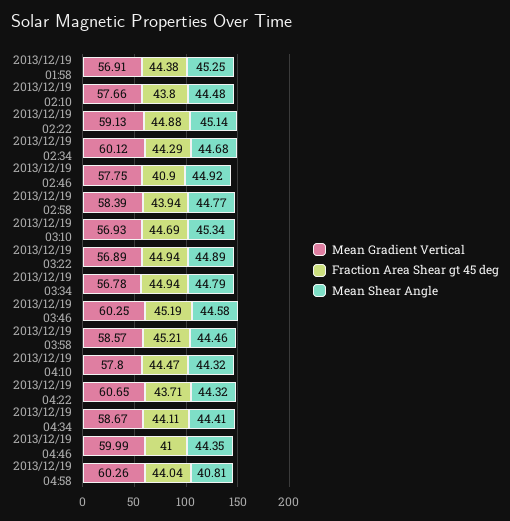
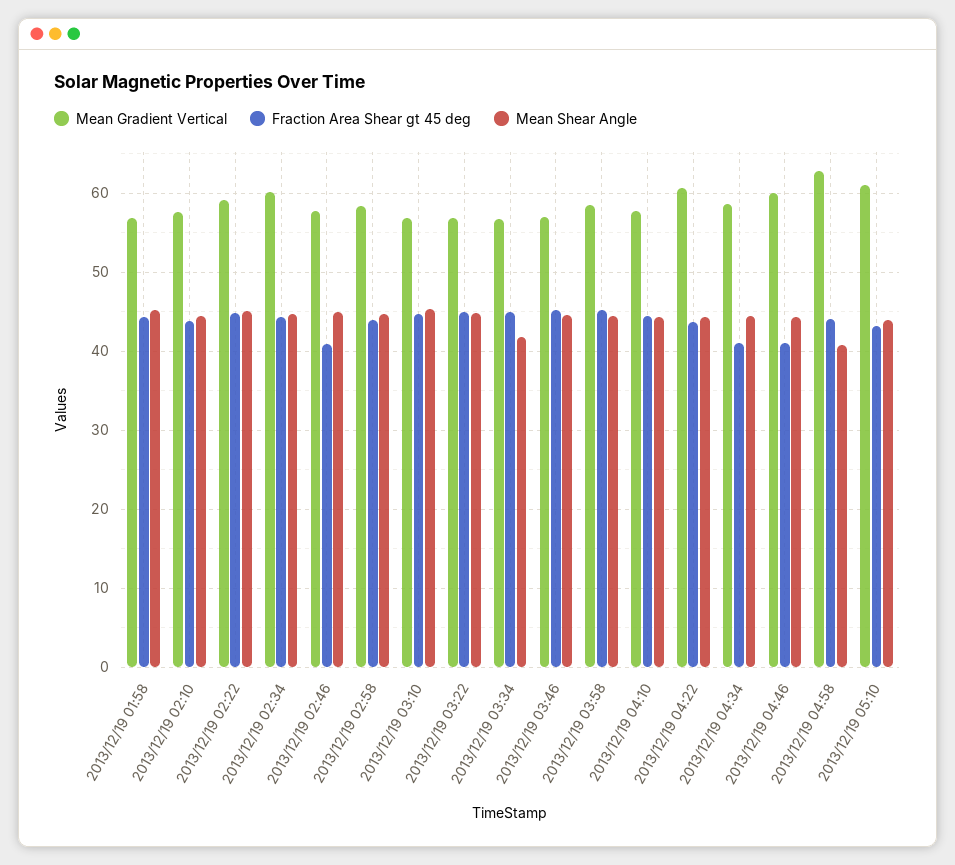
Mean Shear Angle, 2013/12/19 03:34: 44.79 -> 42
Mean Gradient Vertical, 2013/12/19 03:46: 60.25 -> 57
Fraction Area Shear gt 45 deg, 2013/12/19 04:34: 44.11 -> 41
Mean Gradient Vertical, 2013/12/19 04:58: 60.26 -> 63
Mean Gradient Vertical, 2013/12/19 05:10: none -> 61
Fraction Area Shear gt 45 deg, 2013/12/19 05:10: none -> 43
Mean Shear Angle, 2013/12/19 05:10: none -> 44

